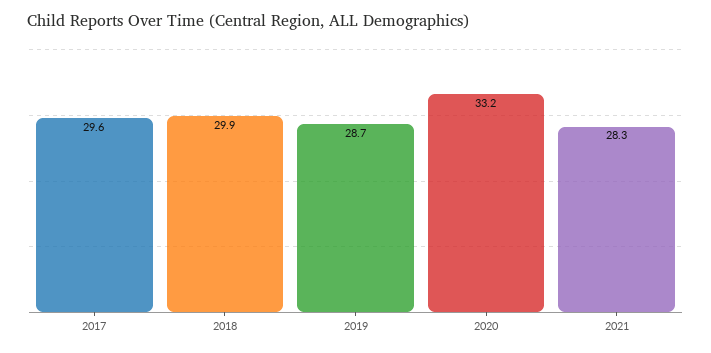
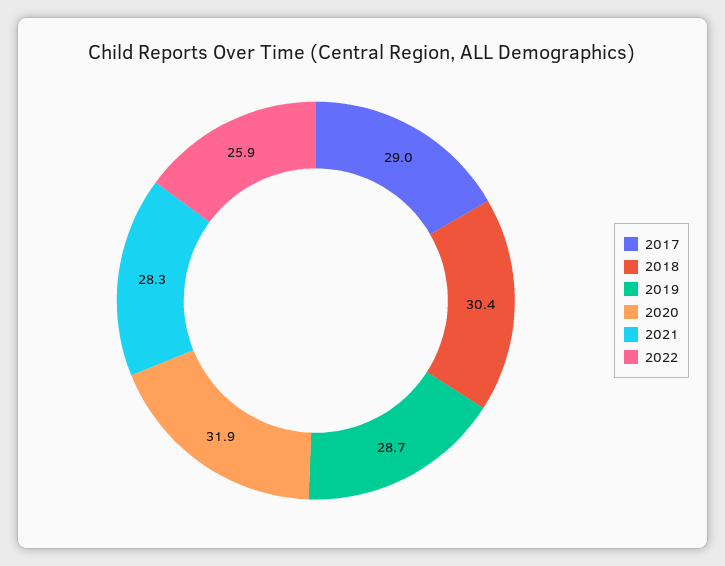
2017: 29.6 -> 29
2018: 29.9 -> 30.4
2020: 33.2 -> 31.9
2022: none -> 25.9

